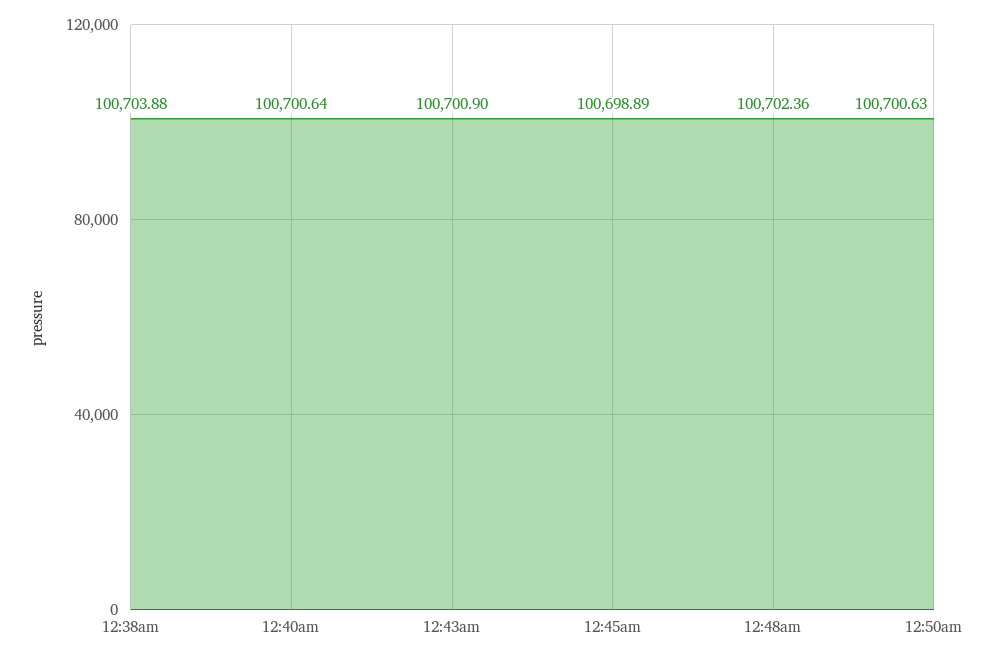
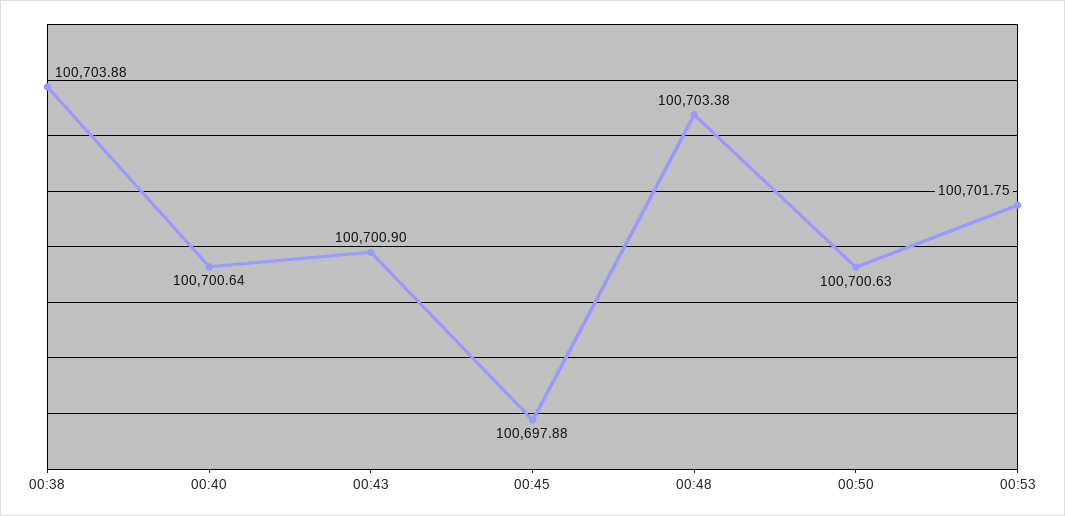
12:45am: 100698.89 -> 100697.88
12:48am: 100702.36 -> 100703.38
00:53: none -> 100701.75

